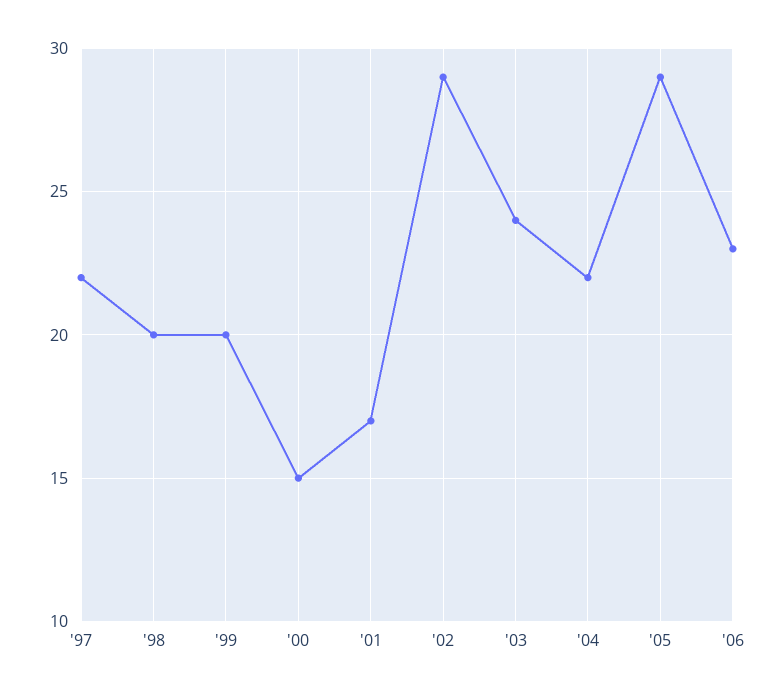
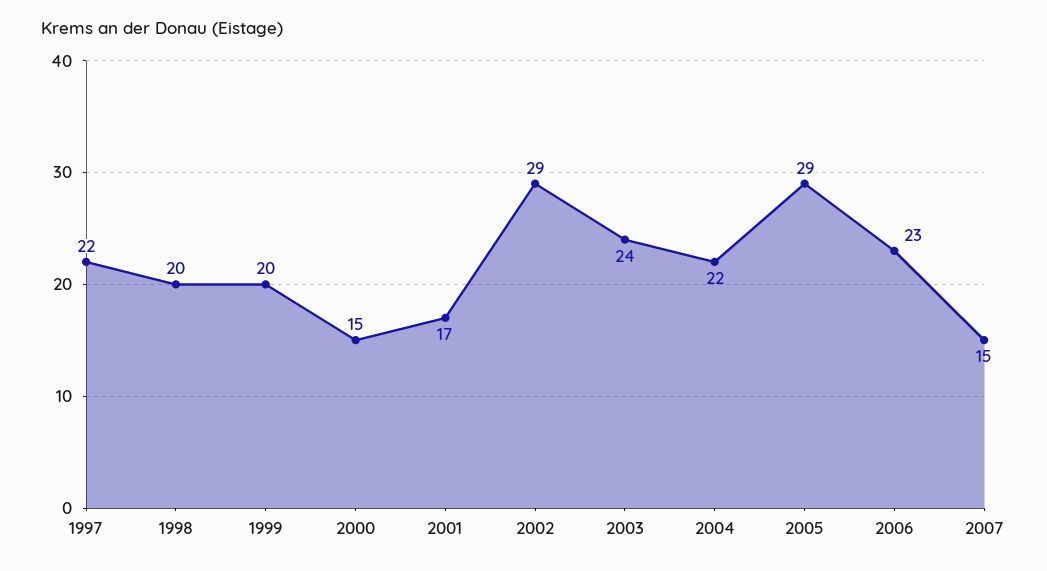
2007: none -> 15

